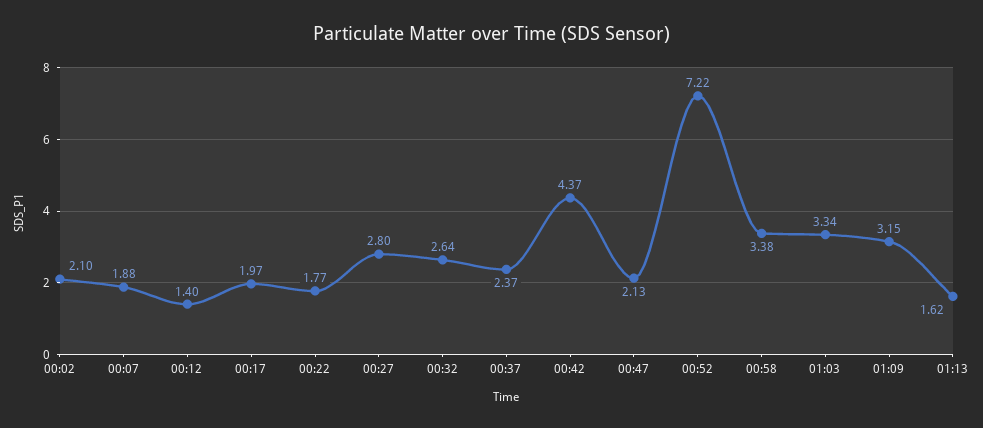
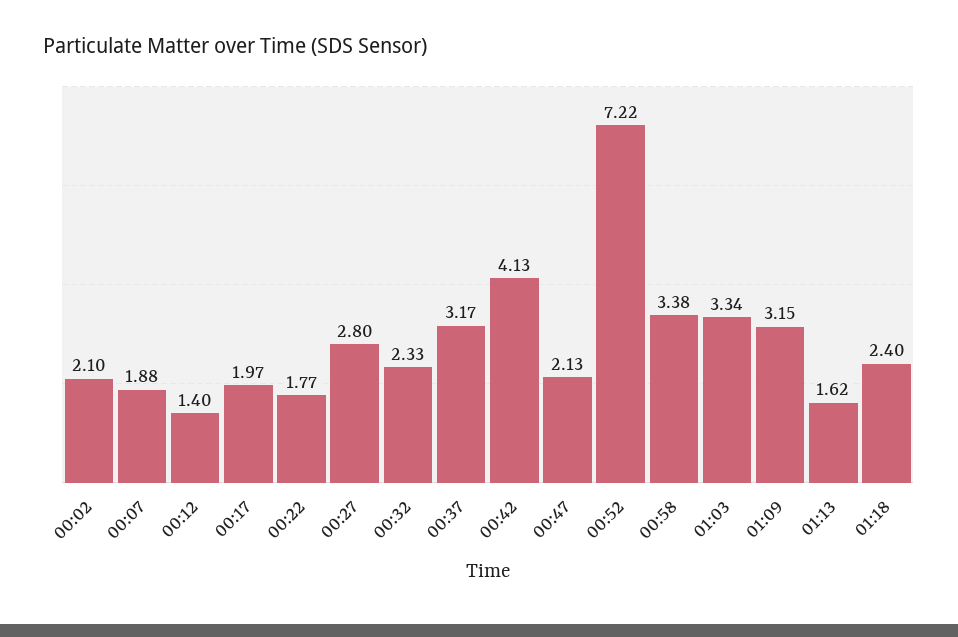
00:32: 2.64 -> 2.33
00:37: 2.37 -> 3.17
00:42: 4.37 -> 4.13
01:18: none -> 2.4

